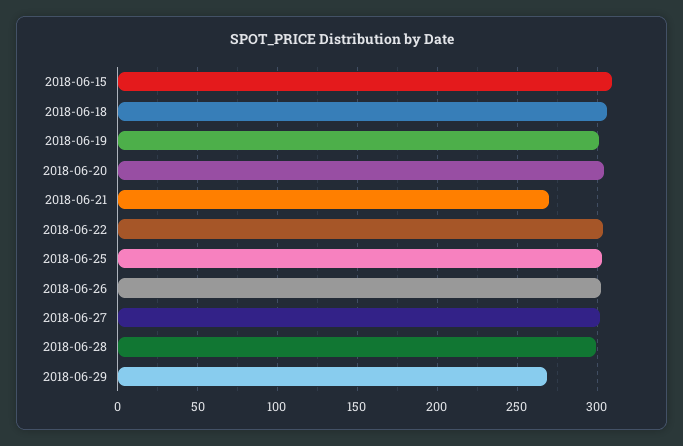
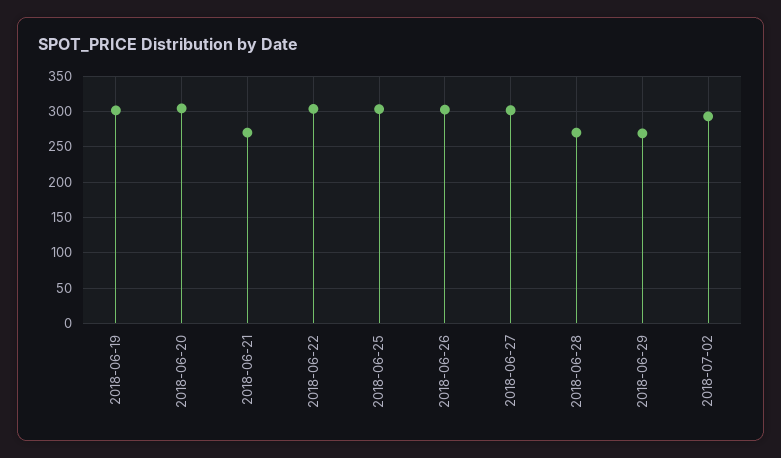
2018-06-15: 310 -> none
2018-06-18: 305 -> none
2018-06-28: 300 -> 270
2018-07-02: none -> 290

